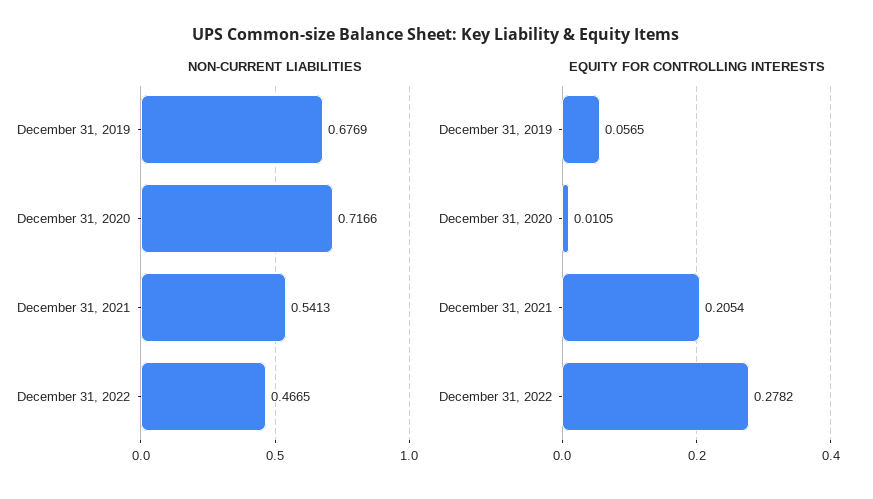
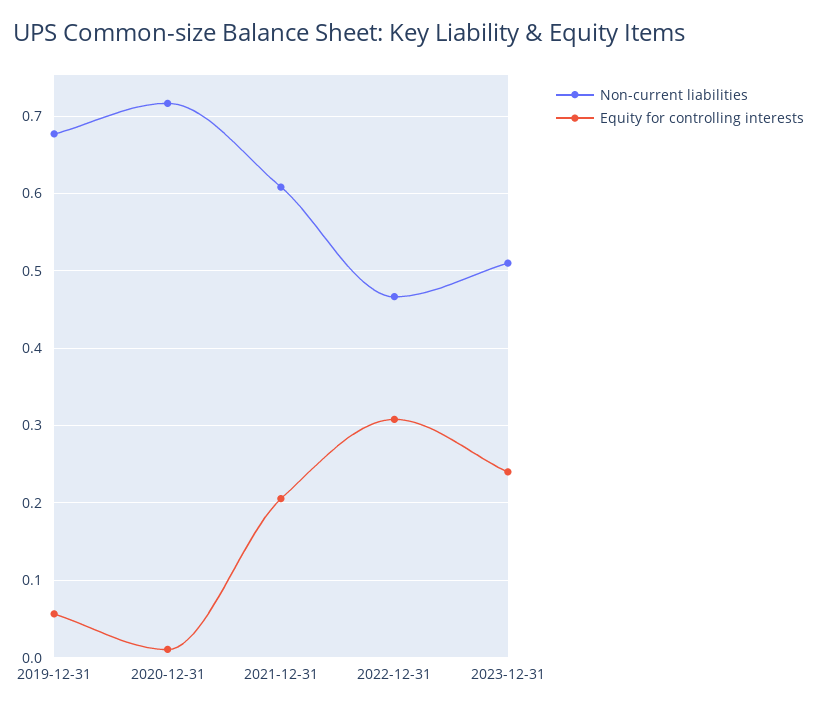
NON-CURRENT LIABILITIES, December 31, 2021: 0.5413 -> 0.61
EQUITY FOR CONTROLLING INTERESTS, December 31, 2022: 0.2782 -> 0.31
NON-CURRENT LIABILITIES, 2023-12-31: none -> 0.51
EQUITY FOR CONTROLLING INTERESTS, 2023-12-31: none -> 0.24

